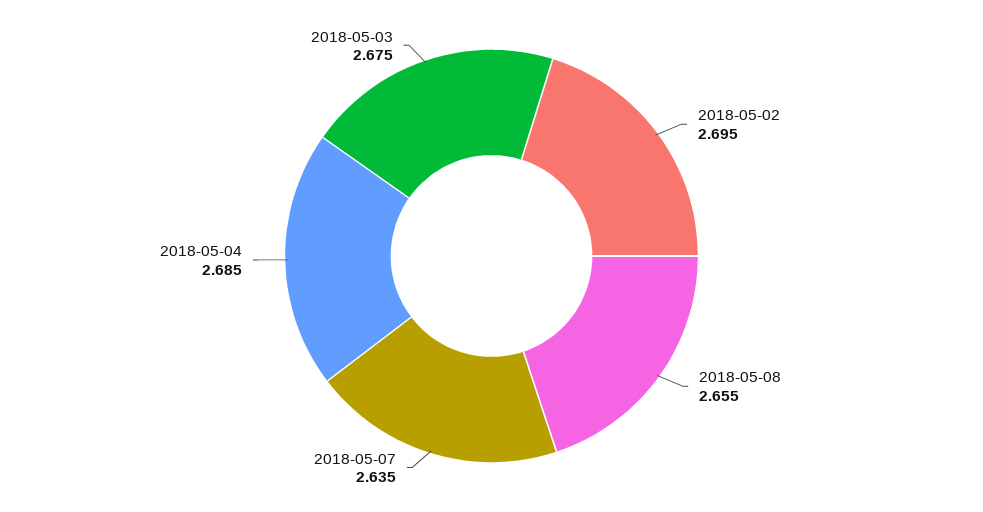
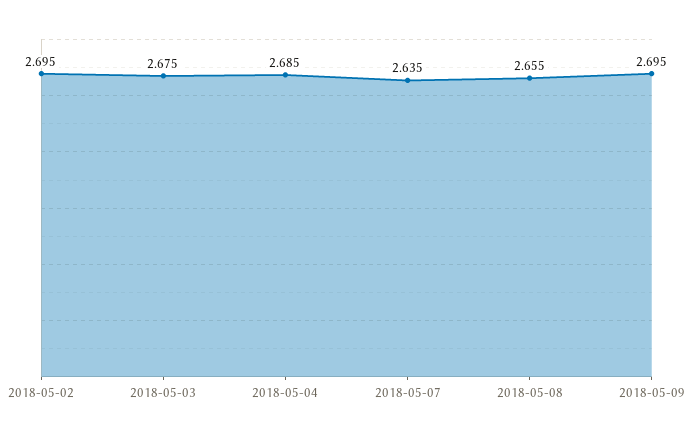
2018-05-09: none -> 2.695

